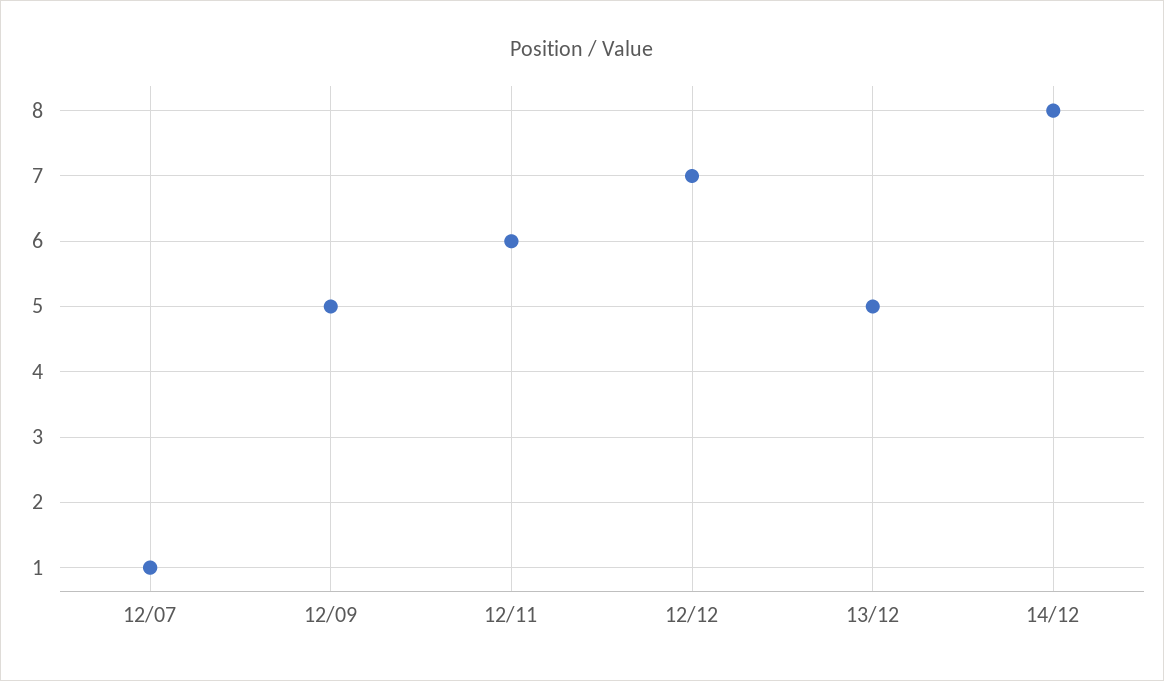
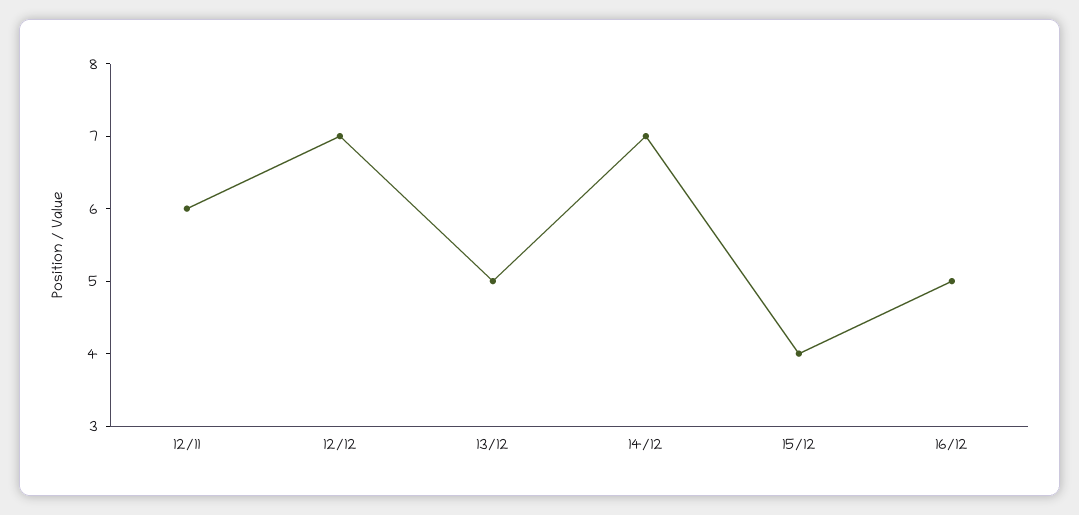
12/07: 1 -> none
12/09: 5 -> none
14/12: 8 -> 7
15/12: none -> 4
16/12: none -> 5

